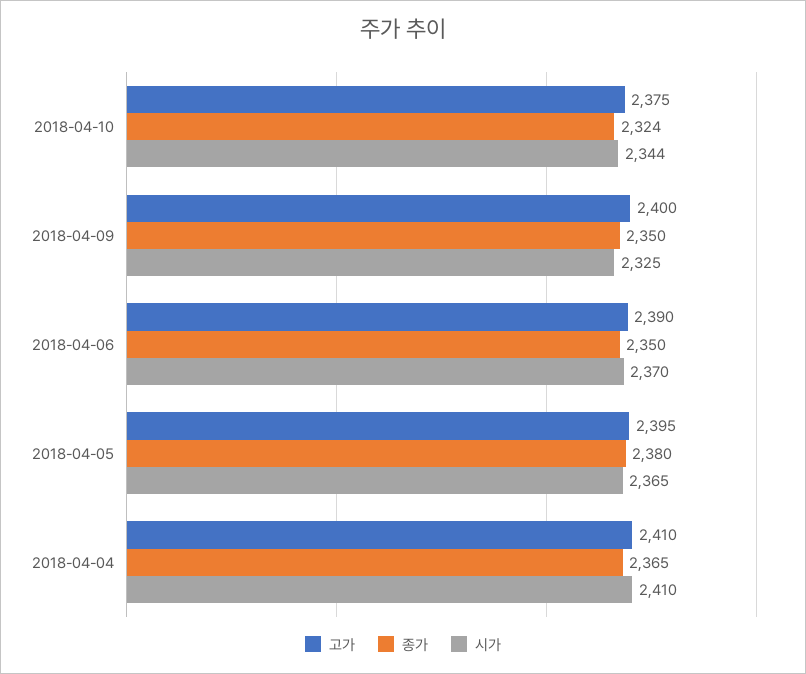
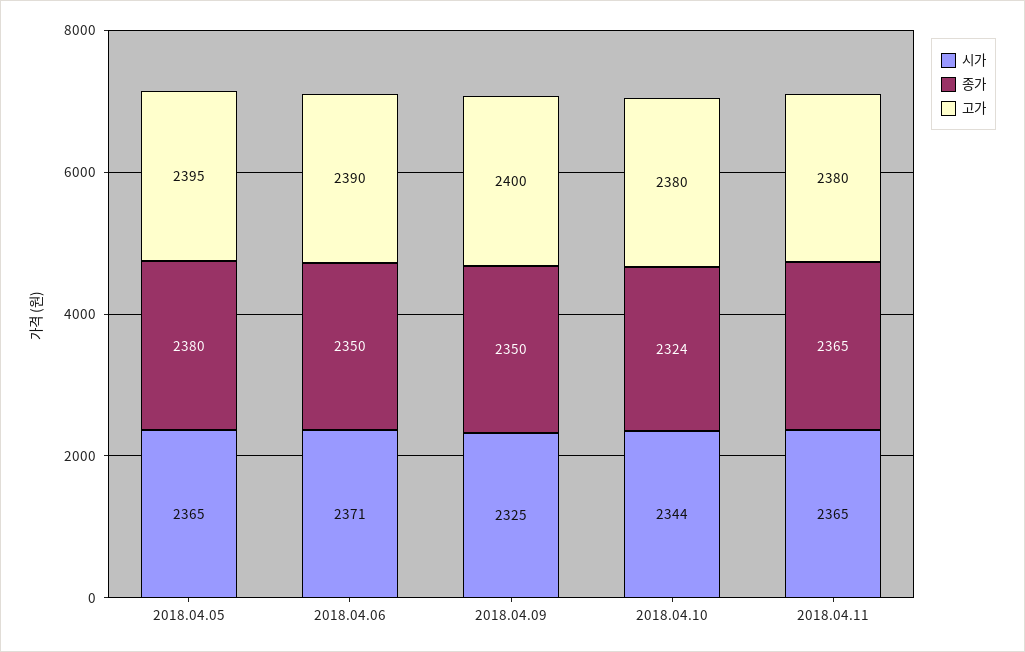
고가, 2018-04-10: 2375 -> 2380
시가, 2018-04-06: 2370 -> 2371
고가, 2018-04-04: 2410 -> none
종가, 2018-04-04: 2365 -> none
시가, 2018-04-04: 2410 -> none
시가, 2018.04.11: none -> 2365
종가, 2018.04.11: none -> 2365
고가, 2018.04.11: none -> 2380

